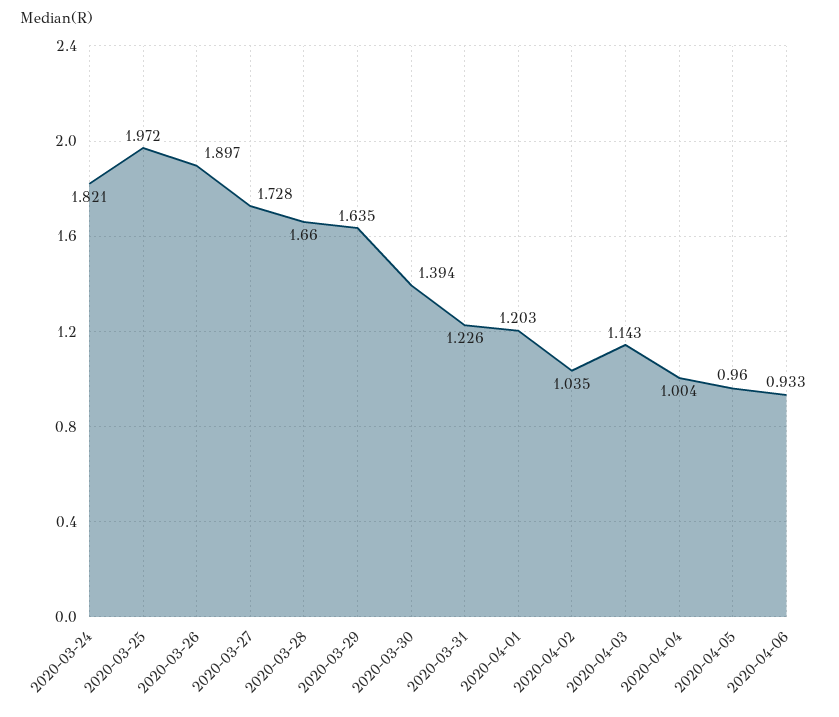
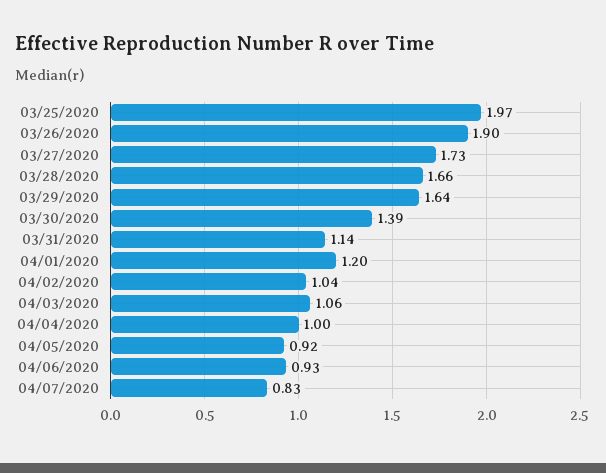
2020-03-24: 1.821 -> none
2020-03-31: 1.226 -> 1.14
2020-04-03: 1.143 -> 1.06
2020-04-05: 0.96 -> 0.92
04/07/2020: none -> 0.83

